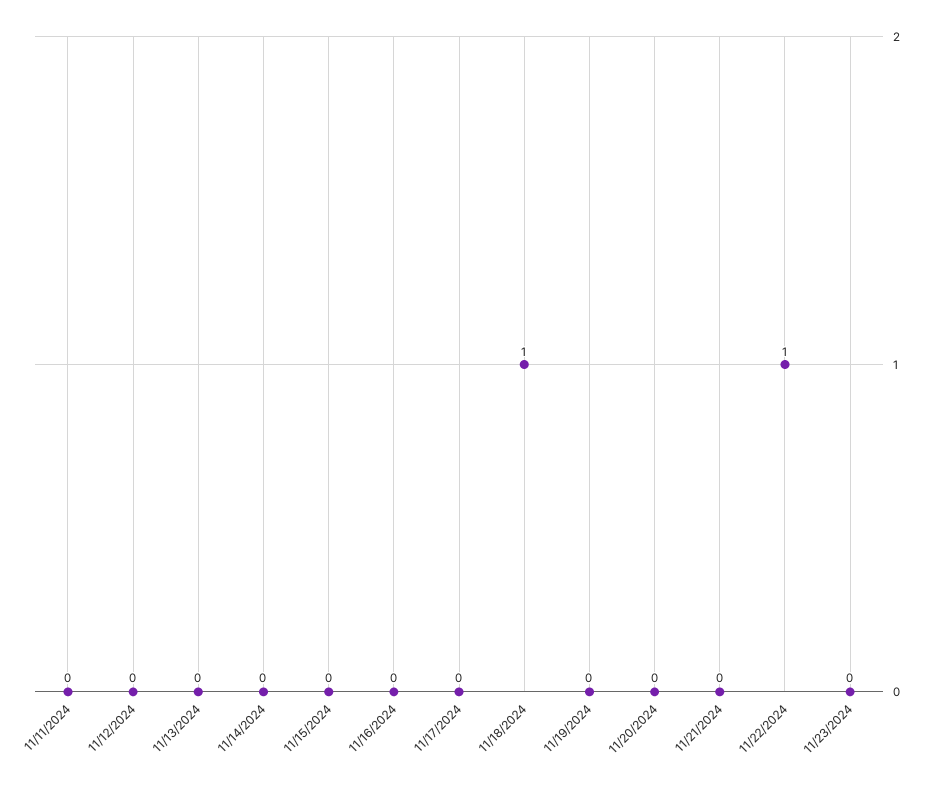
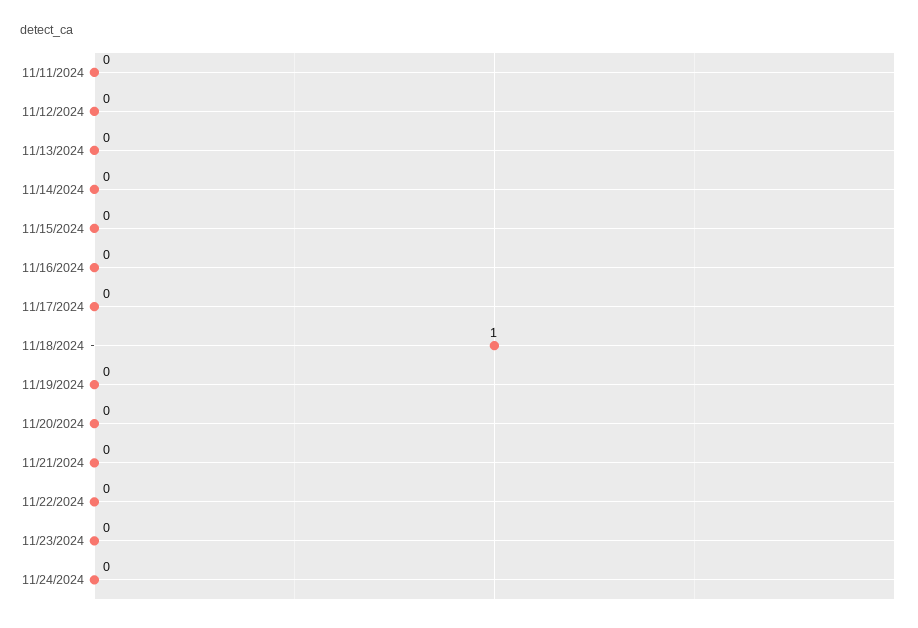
11/22/2024: 1 -> 0
11/24/2024: none -> 0

